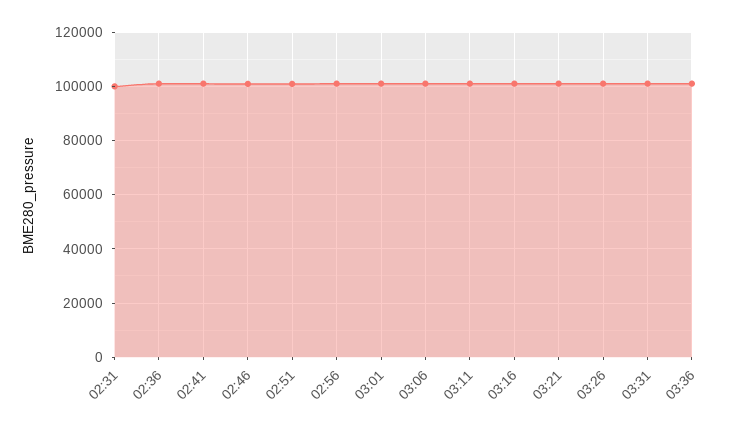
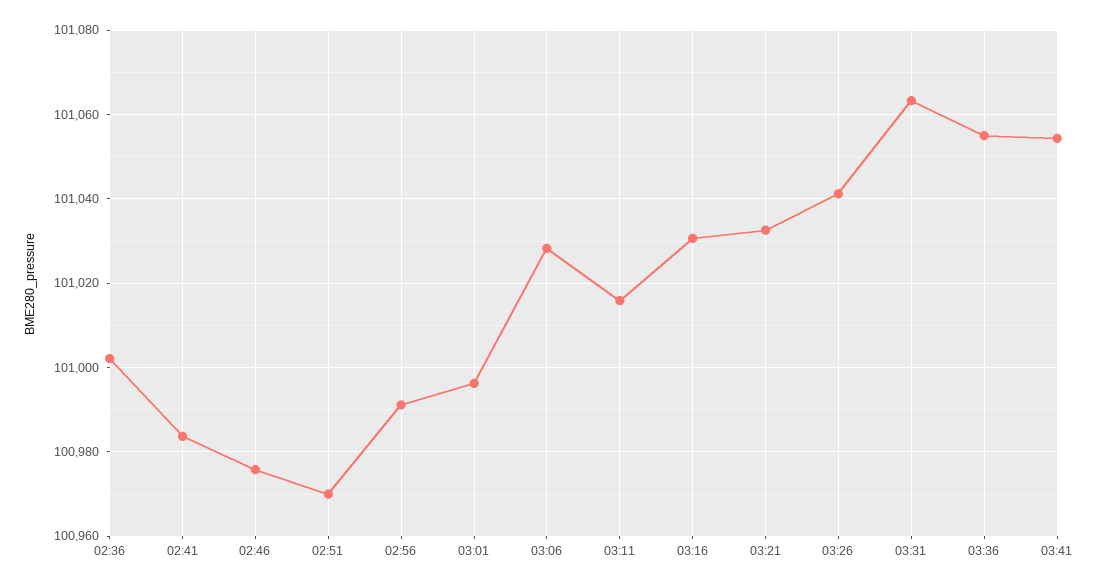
02:31: 100000 -> none
03:41: none -> 101054

